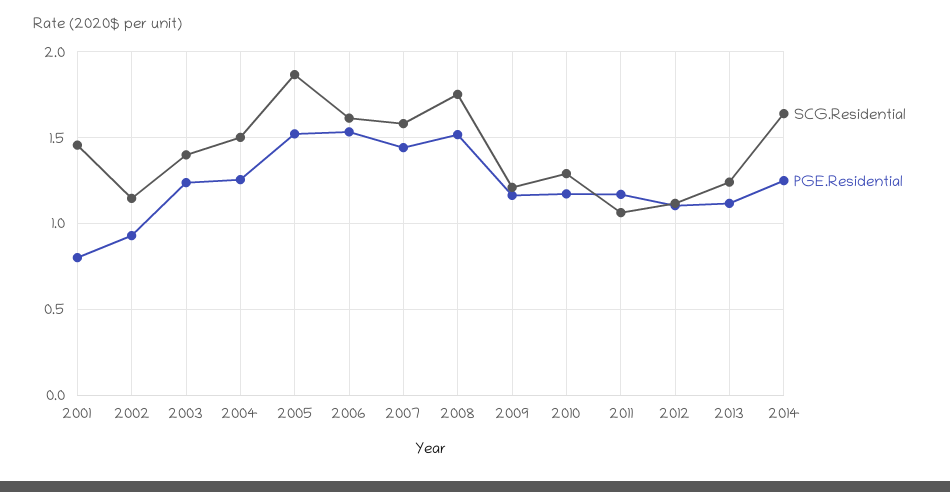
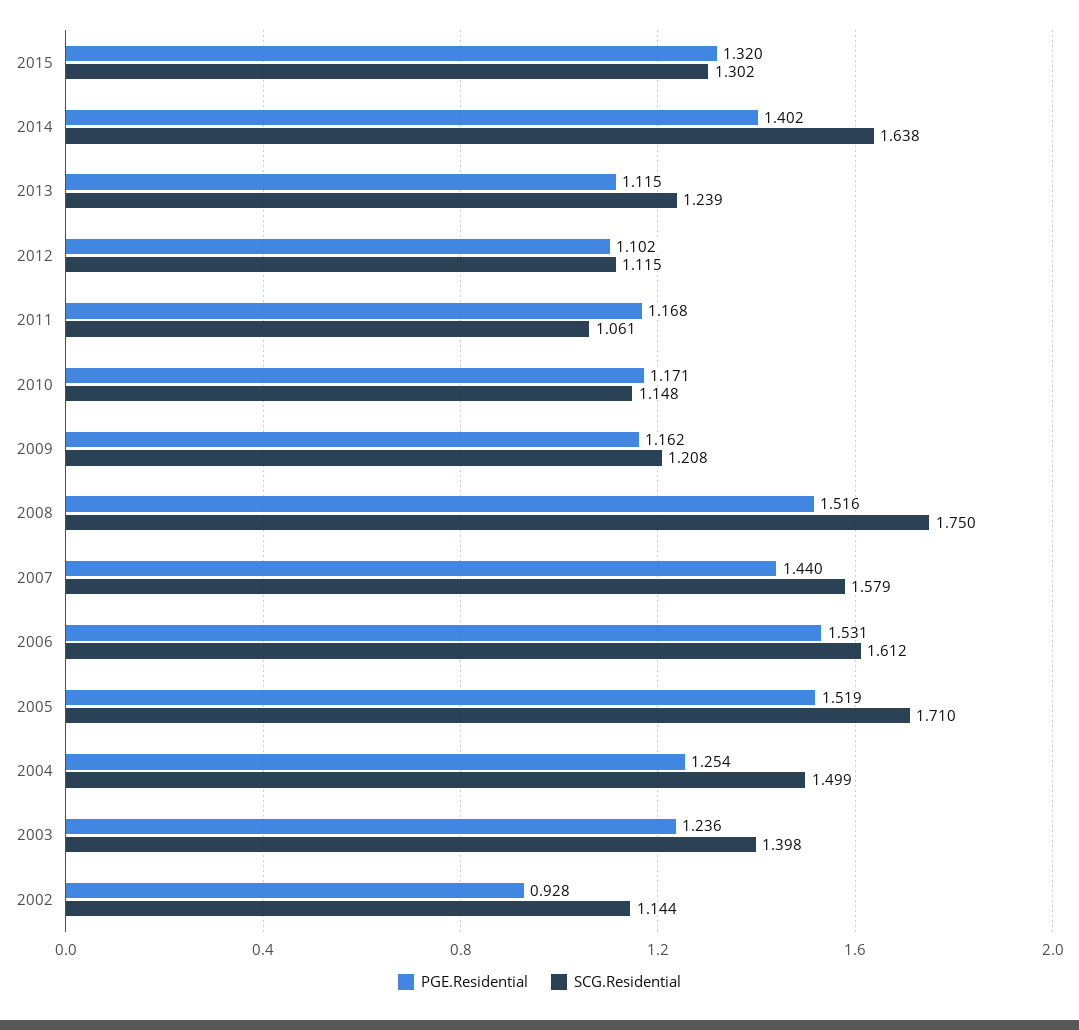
SCG.Residential, 2001: 1.45 -> none
PGE.Residential, 2001: 0.8 -> none
SCG.Residential, 2005: 1.85 -> 1.71
SCG.Residential, 2010: 1.3 -> 1.148
PGE.Residential, 2014: 1.25 -> 1.402
PGE.Residential, 2015: none -> 1.32
SCG.Residential, 2015: none -> 1.302

